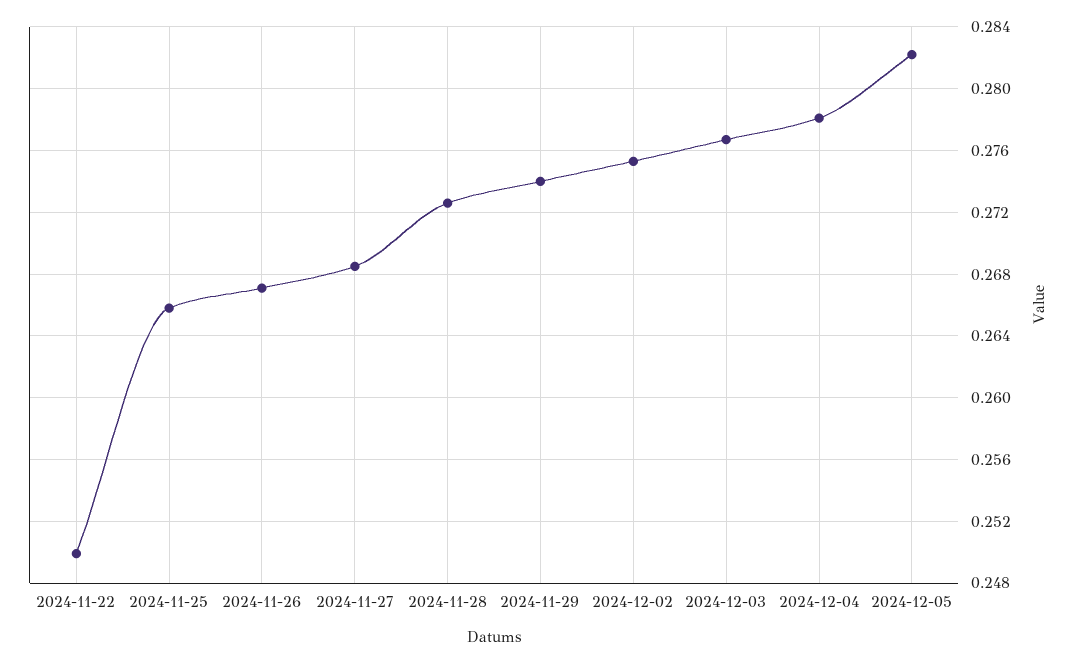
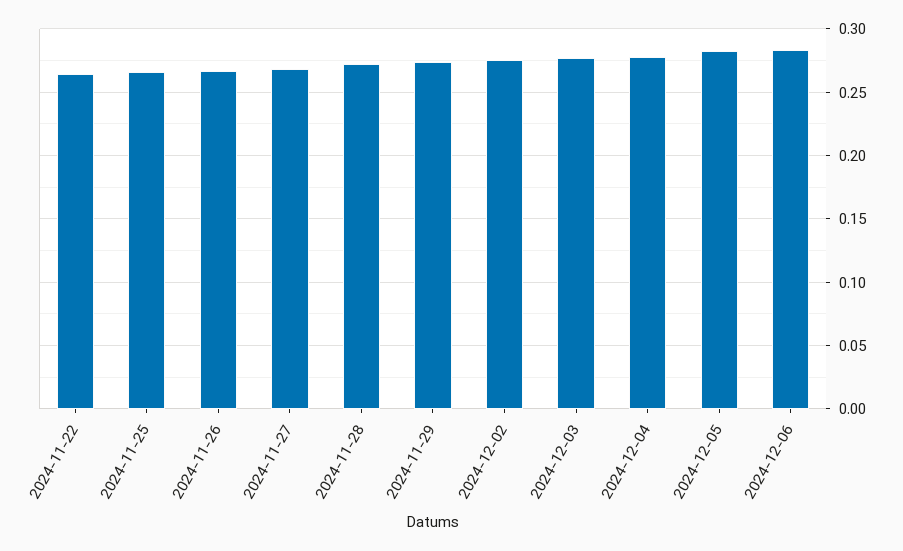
2024-11-22: 0.25 -> 0.265
2024-12-06: none -> 0.285

